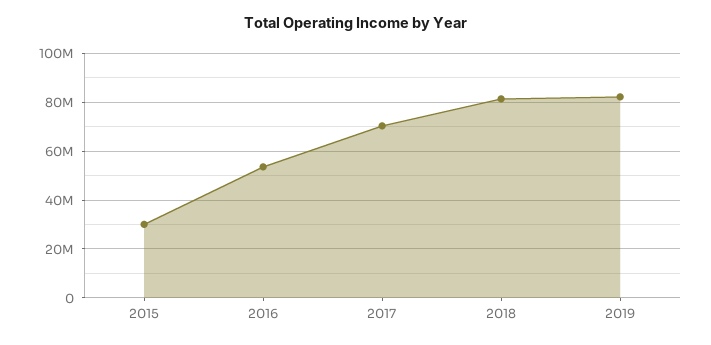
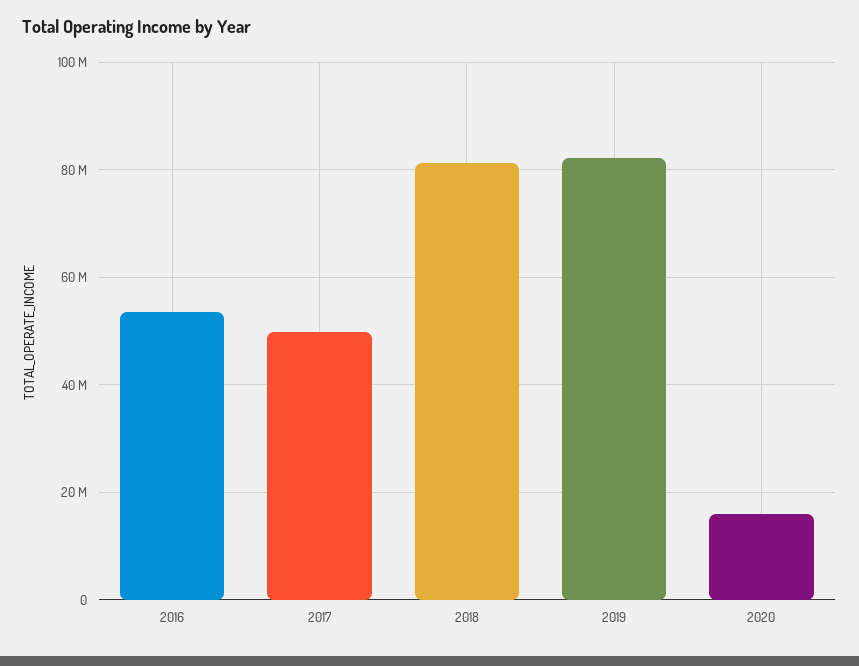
2015: 30000000 -> none
2017: 70000000 -> 50000000
2020: none -> 16000000

